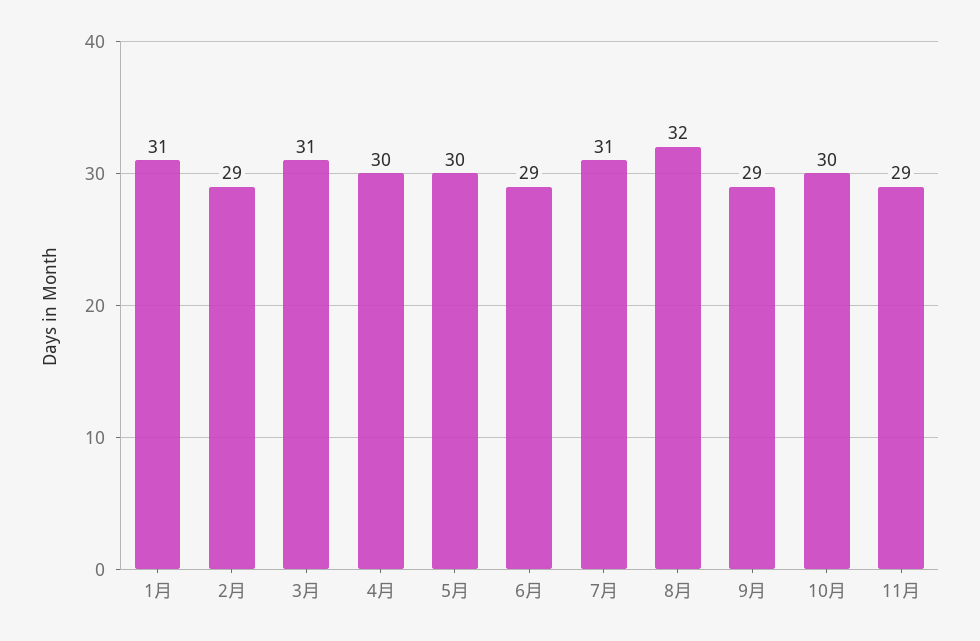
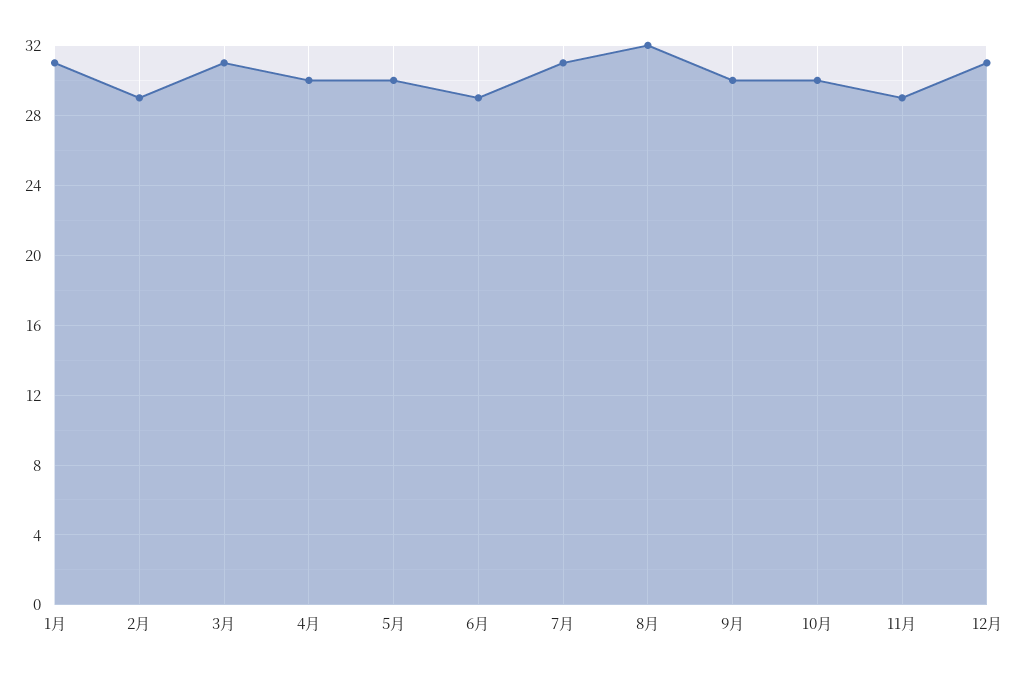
9月: 29 -> 30
12月: none -> 31

